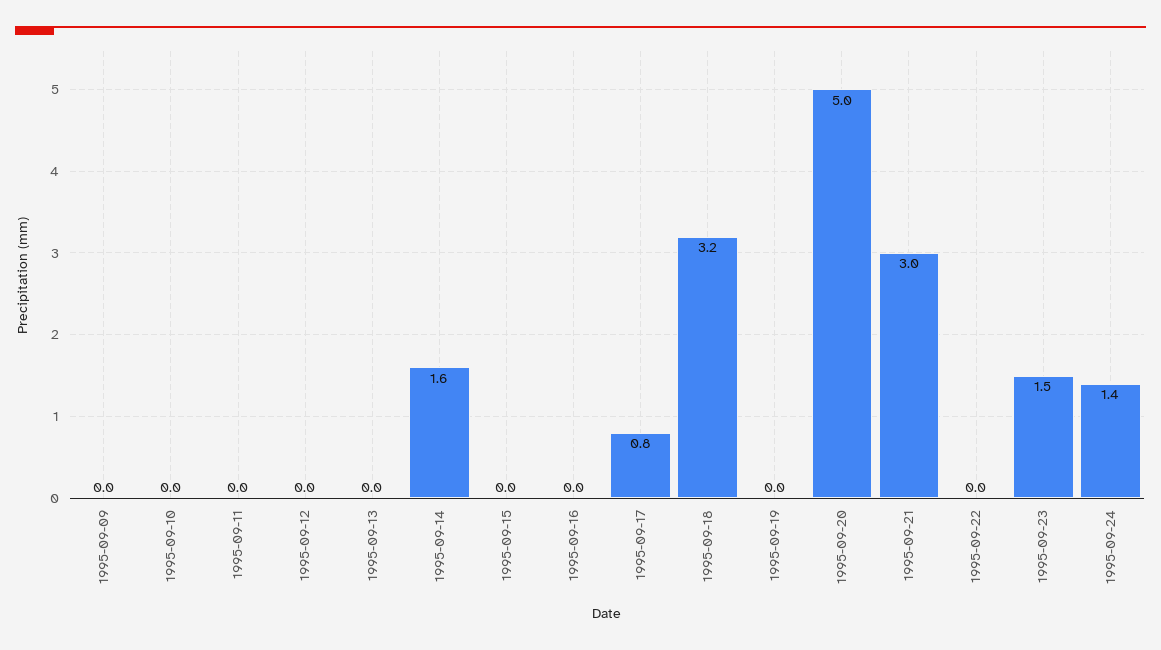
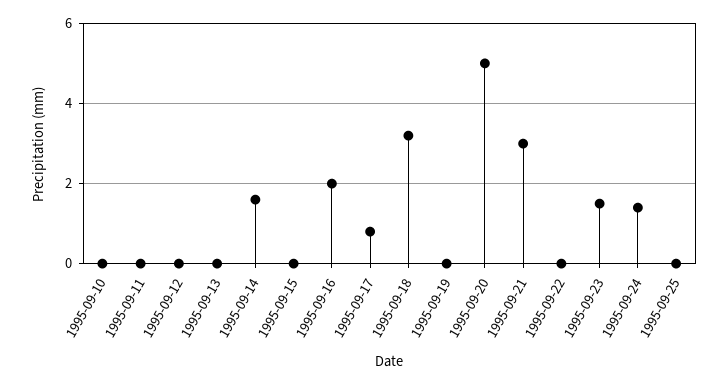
1995-09-09: 0 -> none
1995-09-16: 0 -> 2
1995-09-25: none -> 0

